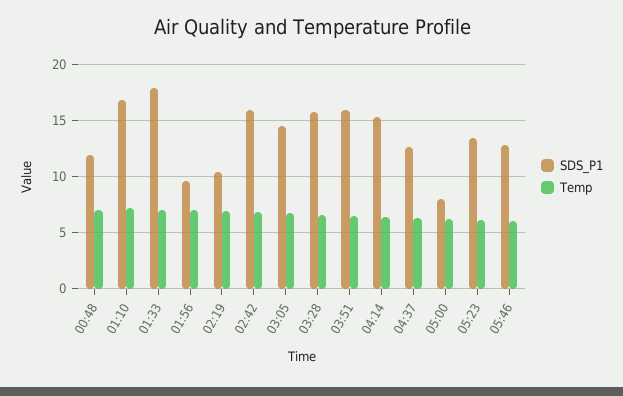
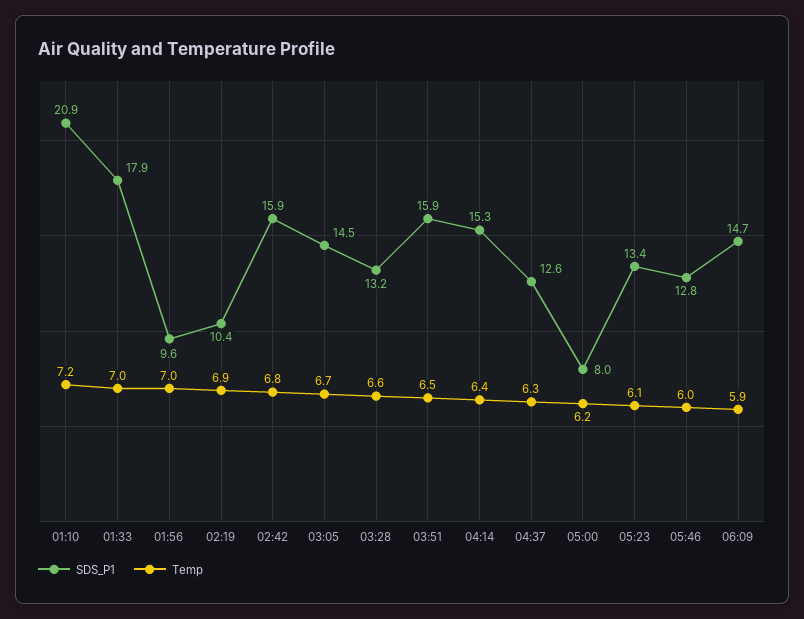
SDS_P1, 00:48: 12 -> none
Temp, 00:48: 7 -> none
SDS_P1, 01:10: 17 -> 20.9
SDS_P1, 03:28: 16 -> 13.2
SDS_P1, 06:09: none -> 14.7
Temp, 06:09: none -> 5.9

